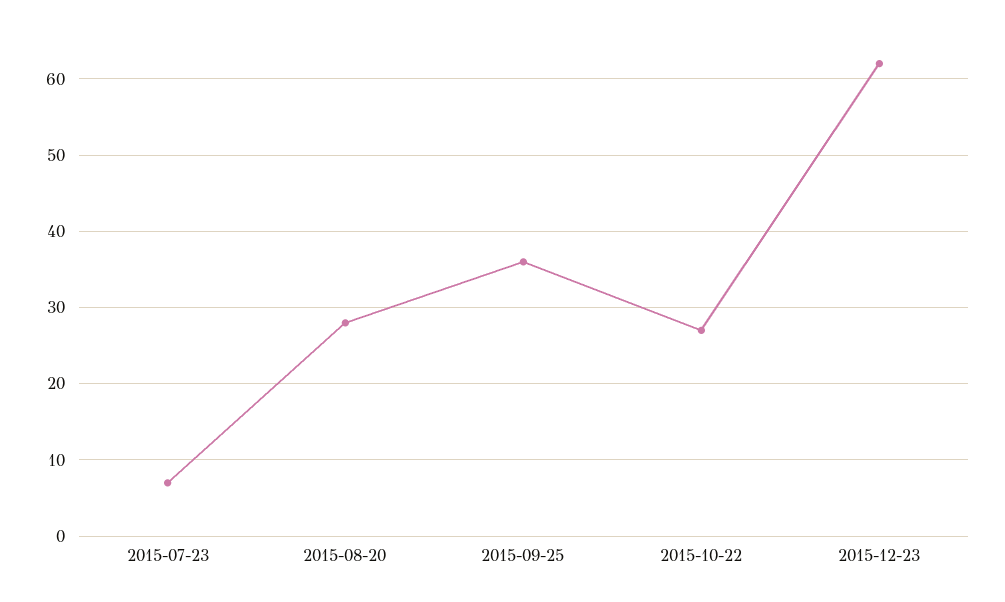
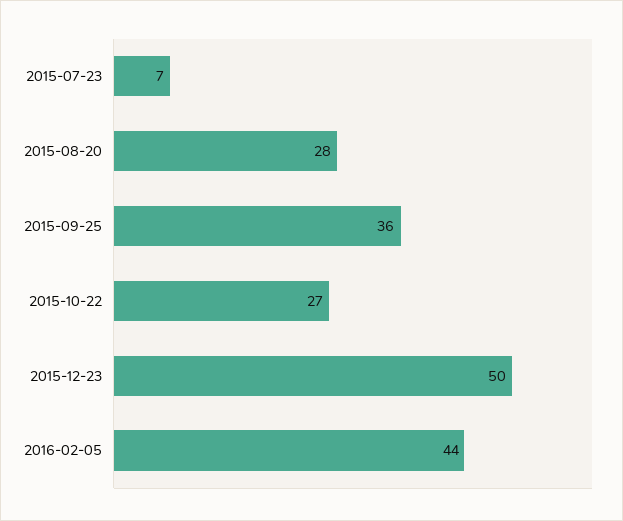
2015-12-23: 62 -> 50
2016-02-05: none -> 44

